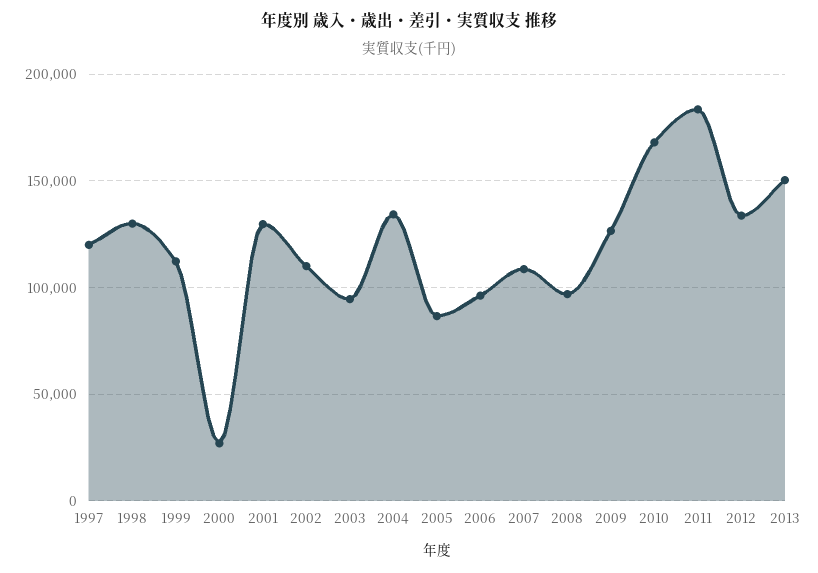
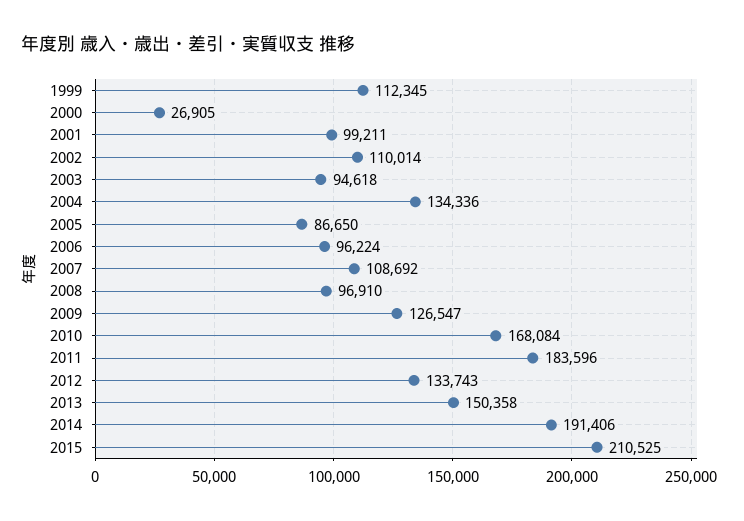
1997: 120000 -> none
1998: 130000 -> none
2001: 130000 -> 99211
2014: none -> 191406
2015: none -> 210525

